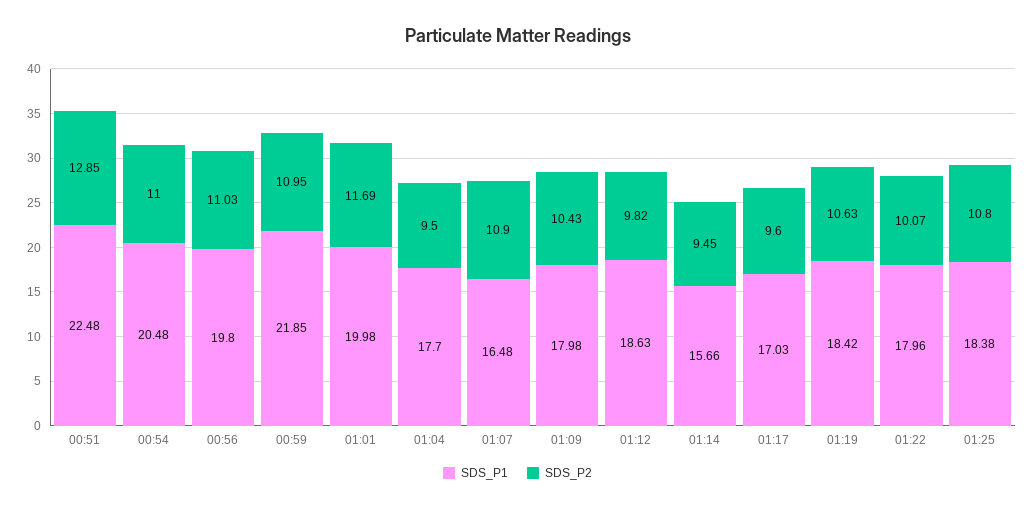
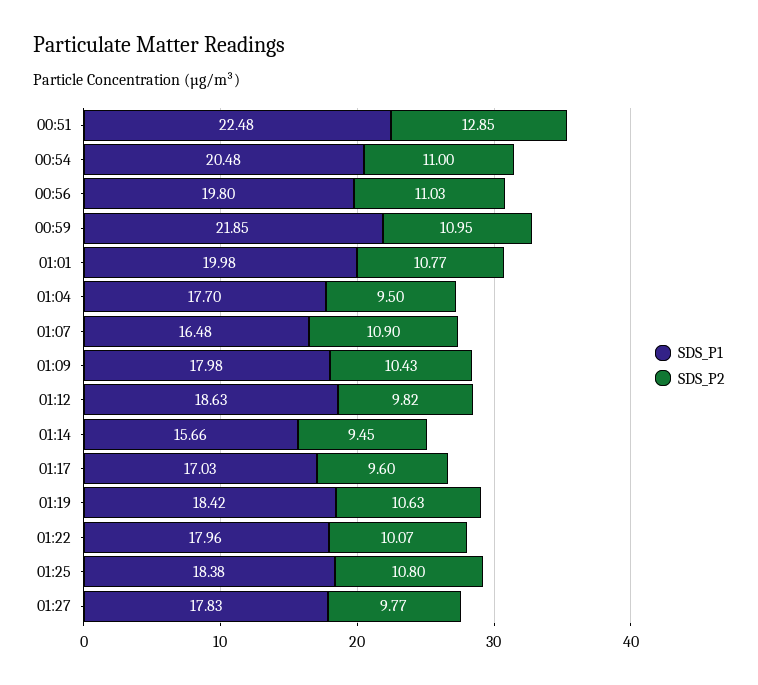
SDS_P2, 01:01: 11.69 -> 10.77
SDS_P1, 01:27: none -> 17.83
SDS_P2, 01:27: none -> 9.77

